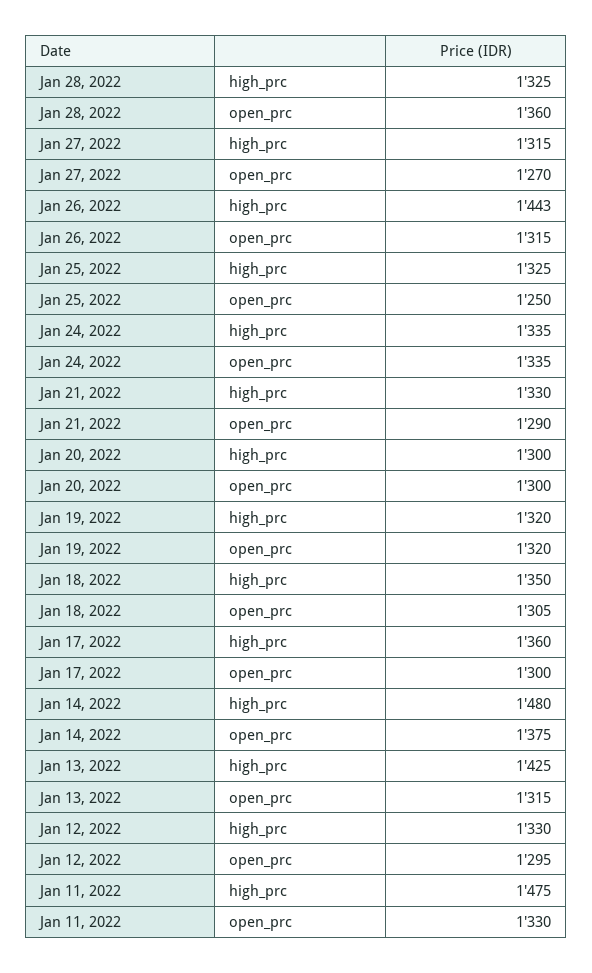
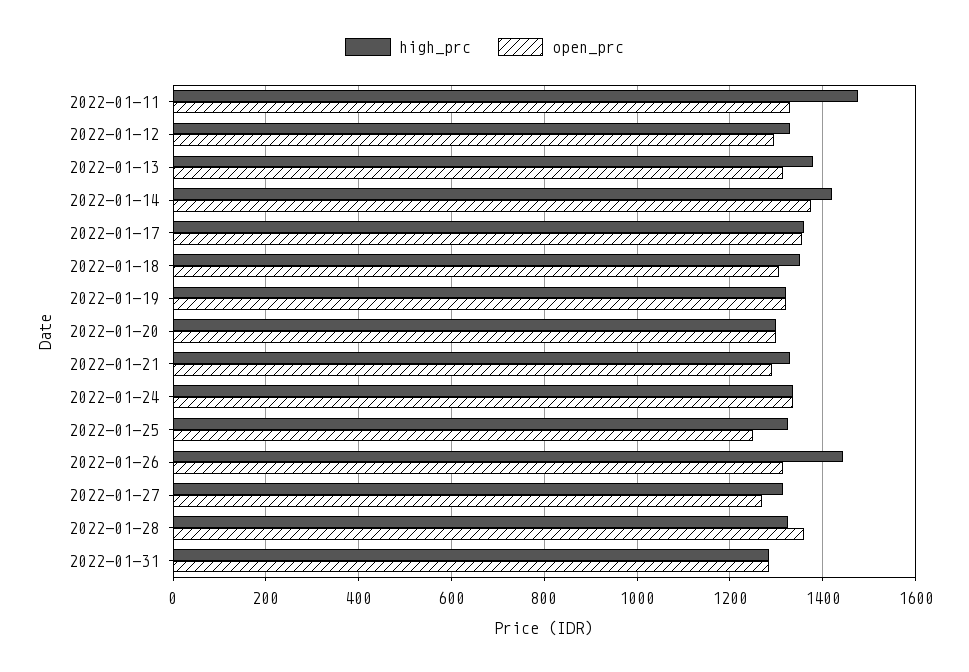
open_prc, Jan 17, 2022: 1300 -> 1360
high_prc, Jan 14, 2022: 1480 -> 1420
high_prc, Jan 13, 2022: 1425 -> 1380
high_prc, 2022-01-31: none -> 1280
open_prc, 2022-01-31: none -> 1280

